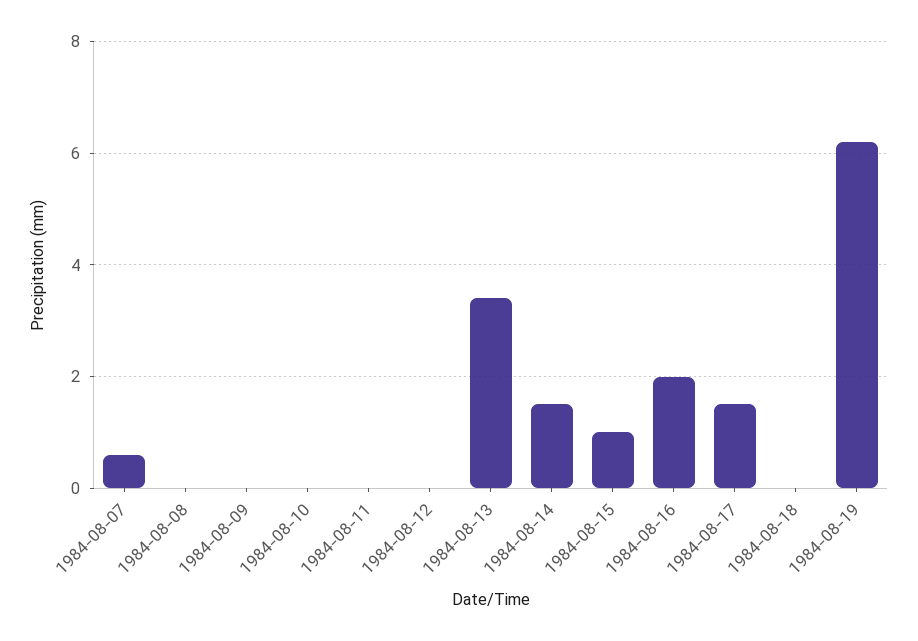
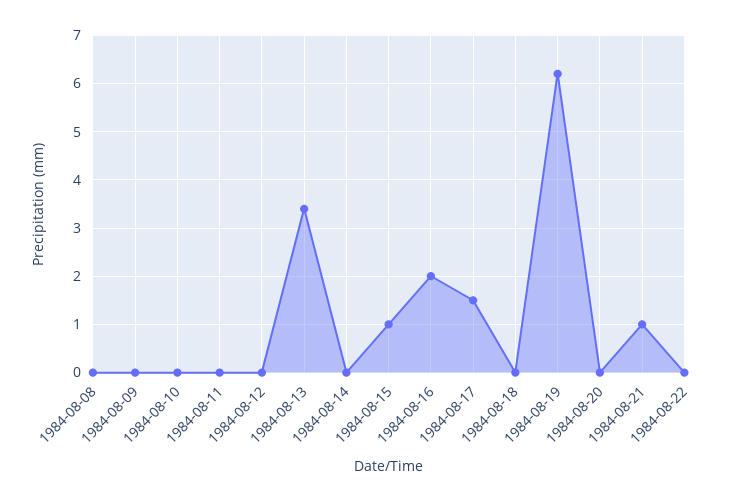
1984-08-07: 0.5 -> none
1984-08-14: 1.5 -> 0
1984-08-20: none -> 0
1984-08-21: none -> 1
1984-08-22: none -> 0

